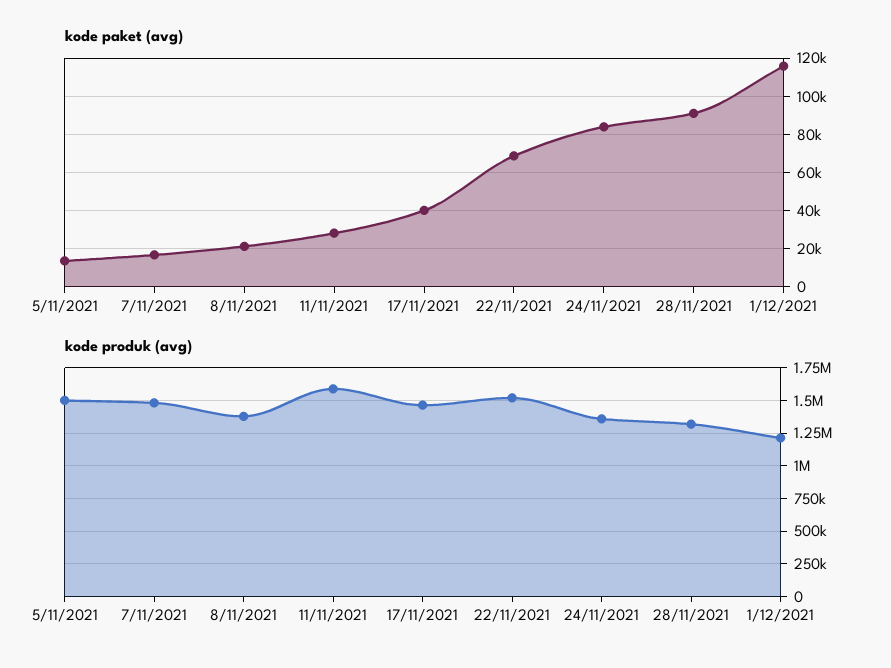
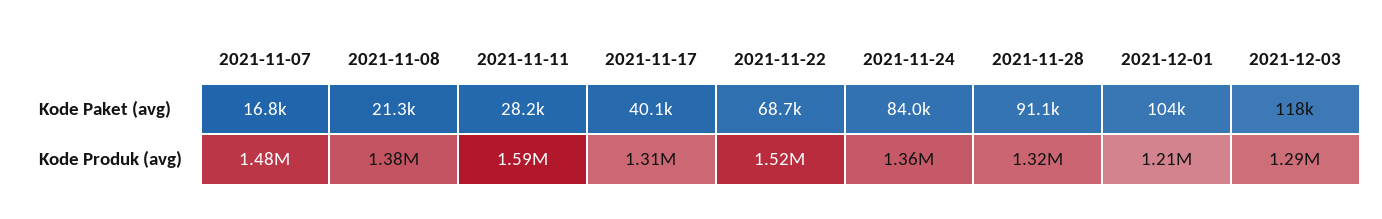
kode paket (avg), 5/11/2021: 15000 -> none
kode paket (avg), 1/12/2021: 115000 -> 104000
kode produk (avg), 5/11/2021: 1500000 -> none
kode produk (avg), 17/11/2021: 1450000 -> 1310000
kode paket (avg), 2021-12-03: none -> 118000
kode produk (avg), 2021-12-03: none -> 1290000

